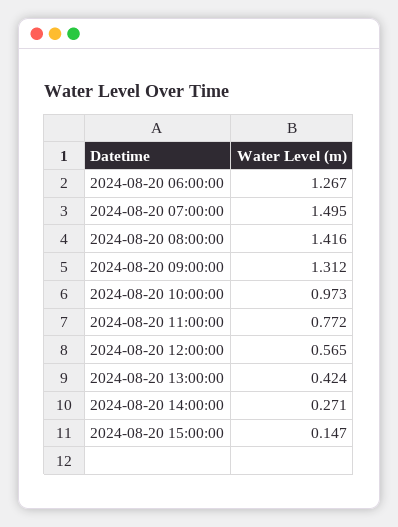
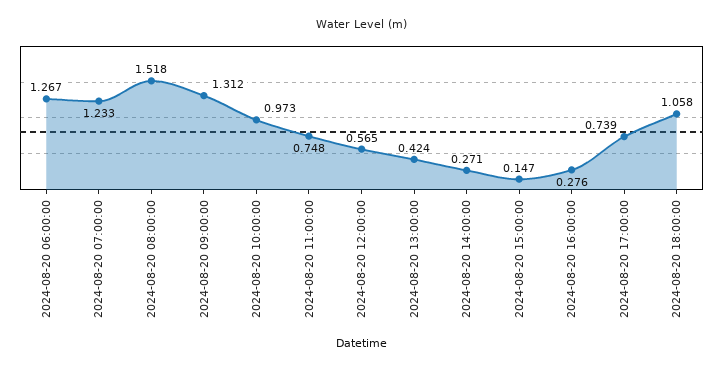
2024-08-20 07:00:00: 1.495 -> 1.233
2024-08-20 08:00:00: 1.416 -> 1.518
2024-08-20 11:00:00: 0.772 -> 0.748
2024-08-20 16:00:00: none -> 0.276
2024-08-20 17:00:00: none -> 0.739
2024-08-20 18:00:00: none -> 1.058

